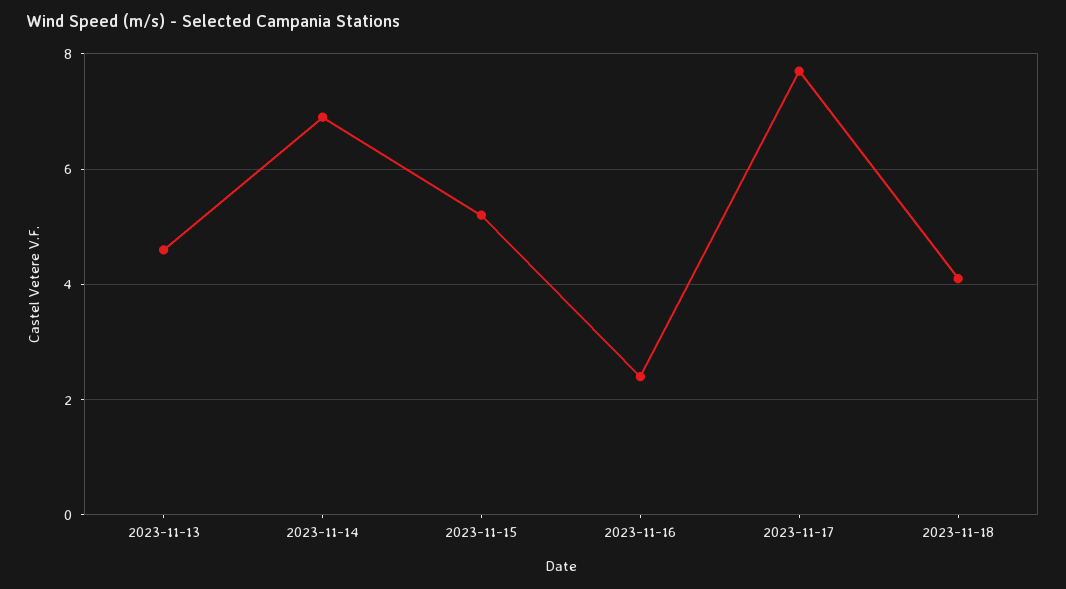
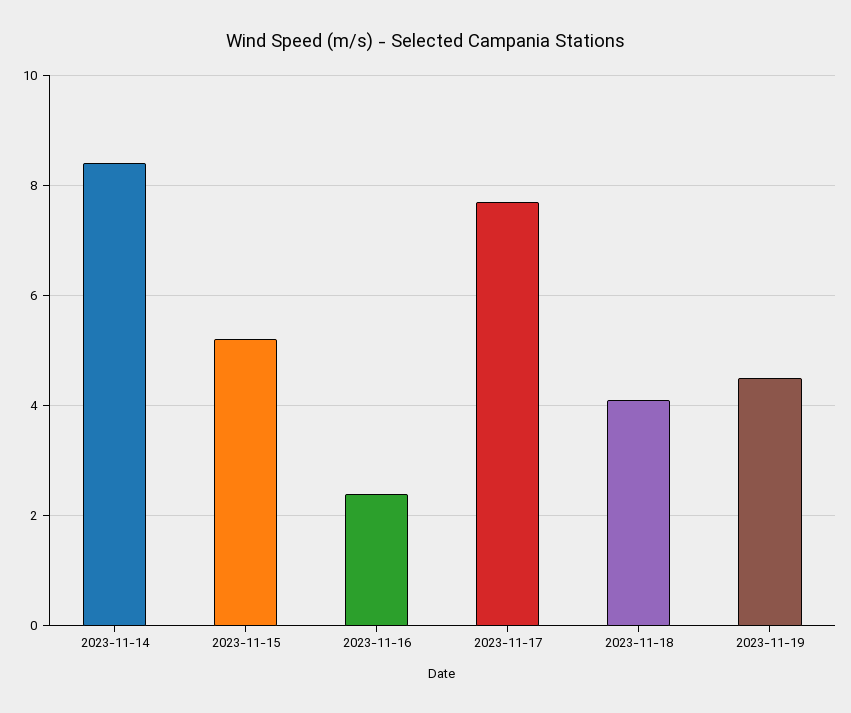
2023-11-13: 4.5 -> none
2023-11-14: 7 -> 8.5
2023-11-19: none -> 4.5

